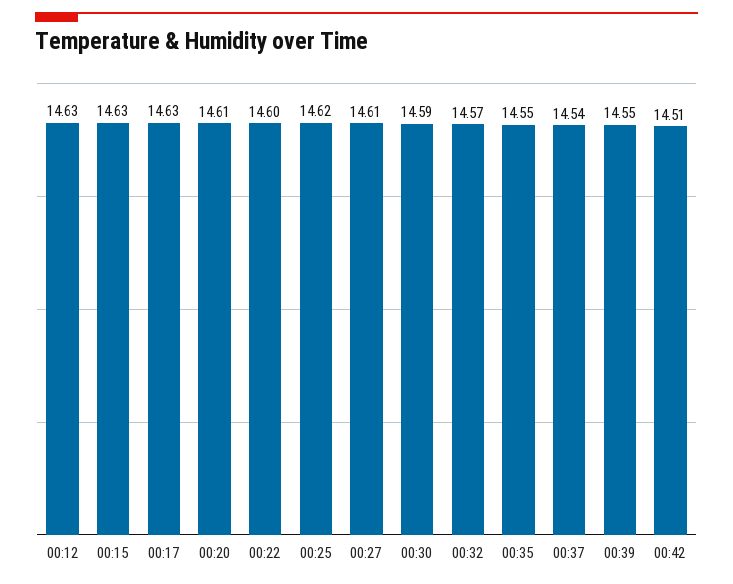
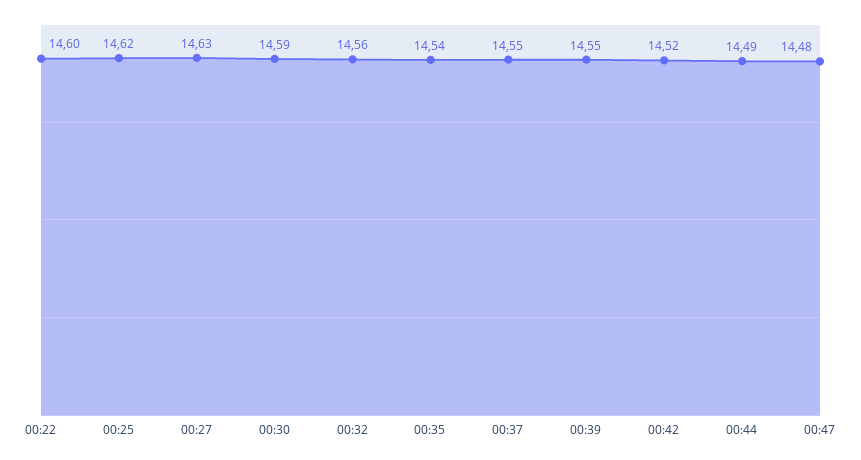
00:12: 14.63 -> none
00:15: 14.63 -> none
00:17: 14.63 -> none
00:20: 14.61 -> none
00:27: 14.61 -> 14.63
00:32: 14.57 -> 14.56
00:35: 14.55 -> 14.54
00:37: 14.54 -> 14.55
00:42: 14.51 -> 14.52
00:44: none -> 14.49
00:47: none -> 14.48

